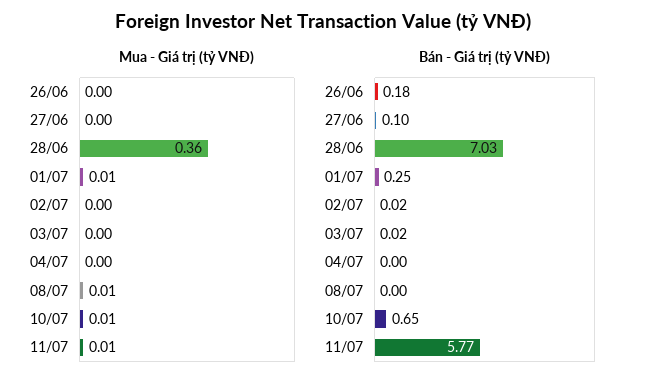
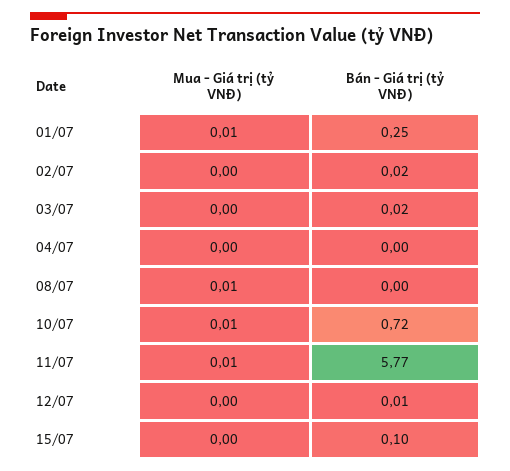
Mua - Giá trị (tỷ VNĐ), 26/06: 0 -> none
Mua - Giá trị (tỷ VNĐ), 27/06: 0 -> none
Mua - Giá trị (tỷ VNĐ), 28/06: 0.36 -> none
Bán - Giá trị (tỷ VNĐ), 26/06: 0.18 -> none
Bán - Giá trị (tỷ VNĐ), 27/06: 0.1 -> none
Bán - Giá trị (tỷ VNĐ), 28/06: 7.03 -> none
Bán - Giá trị (tỷ VNĐ), 10/07: 0.65 -> 0.72
Mua - Giá trị (tỷ VNĐ), 12/07: none -> 0
Bán - Giá trị (tỷ VNĐ), 12/07: none -> 0.01
Mua - Giá trị (tỷ VNĐ), 15/07: none -> 0
Bán - Giá trị (tỷ VNĐ), 15/07: none -> 0.1

